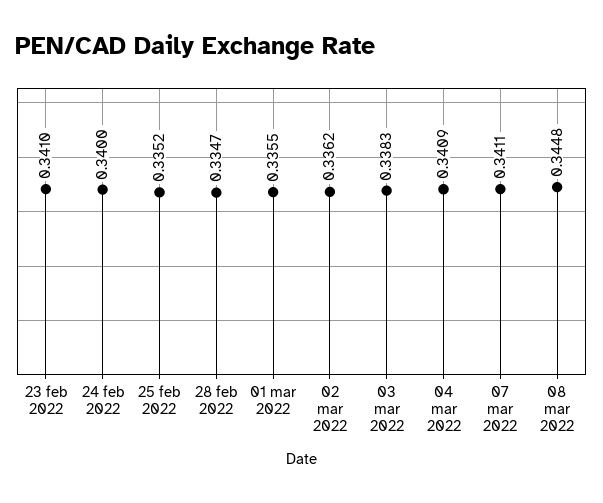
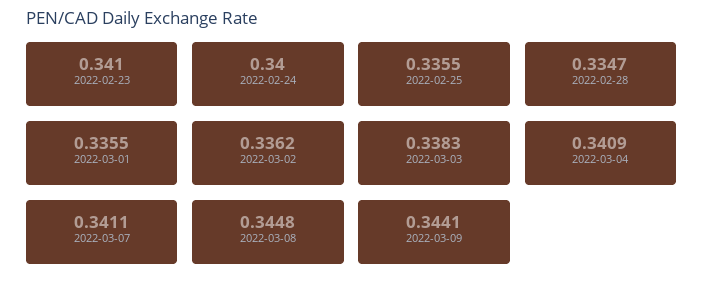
25 feb 2022: 0.3352 -> 0.3355
2022-03-09: none -> 0.3441

